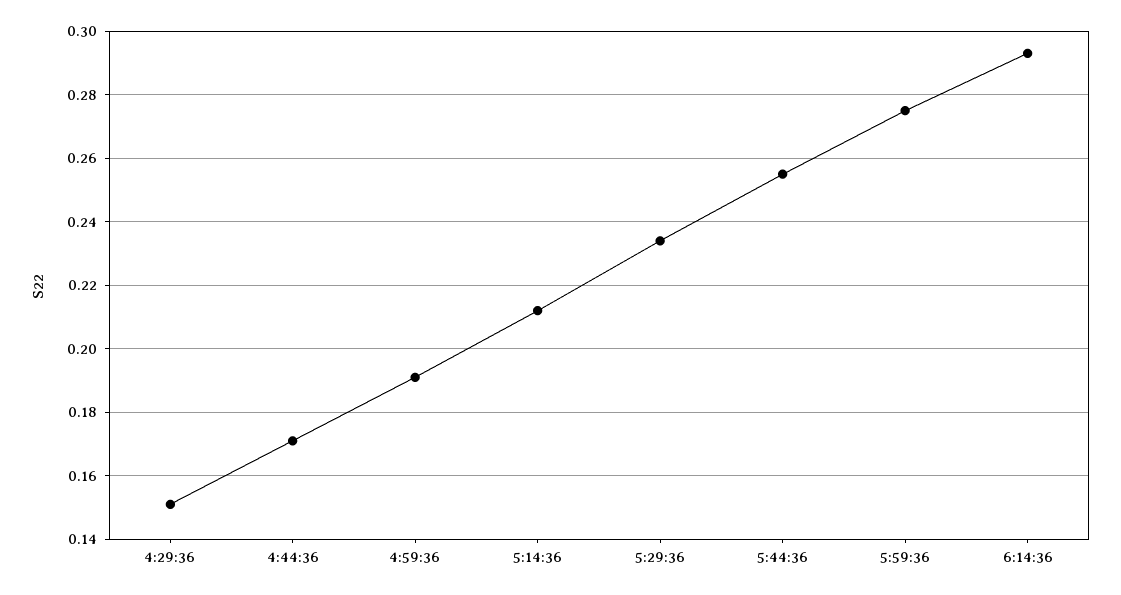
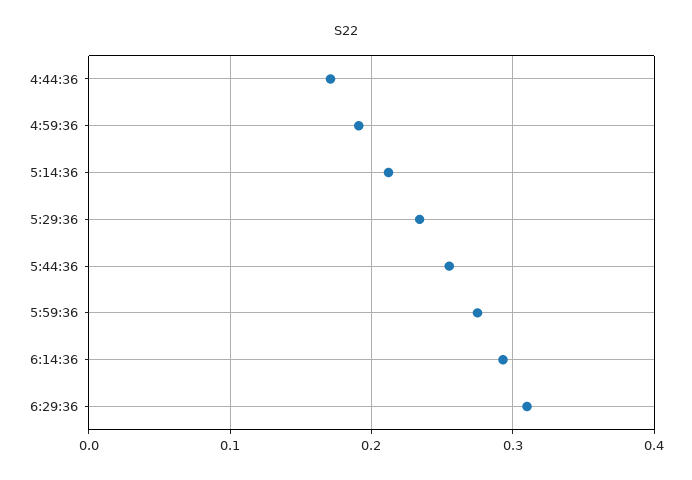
4:29:36: 0.15 -> none
6:29:36: none -> 0.31

